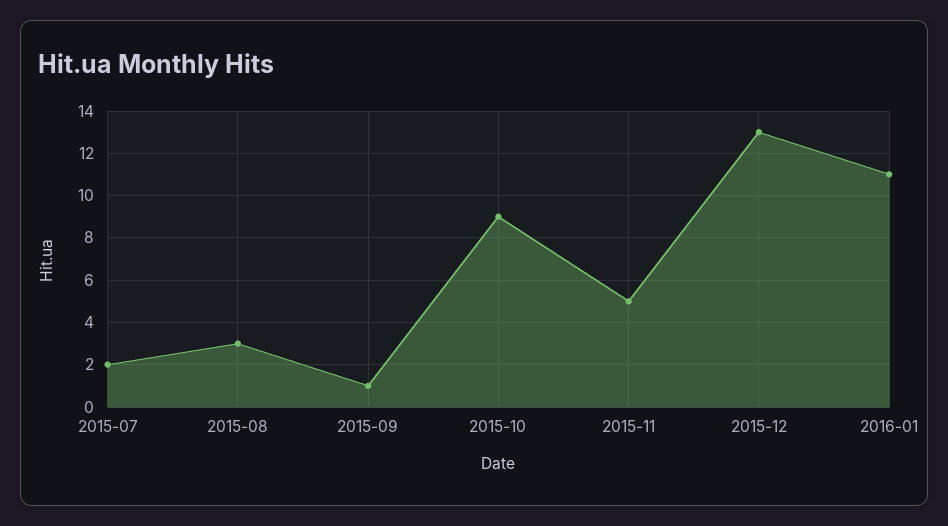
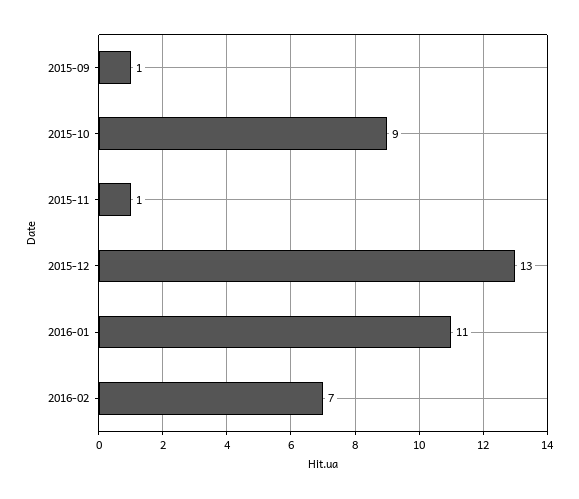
2015-07: 2 -> none
2015-08: 3 -> none
2015-11: 5 -> 1
2016-02: none -> 7

